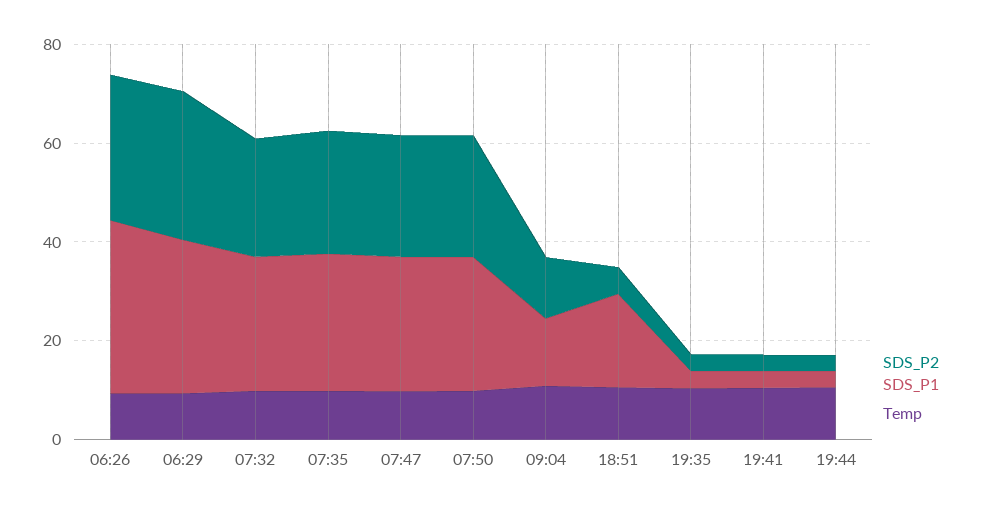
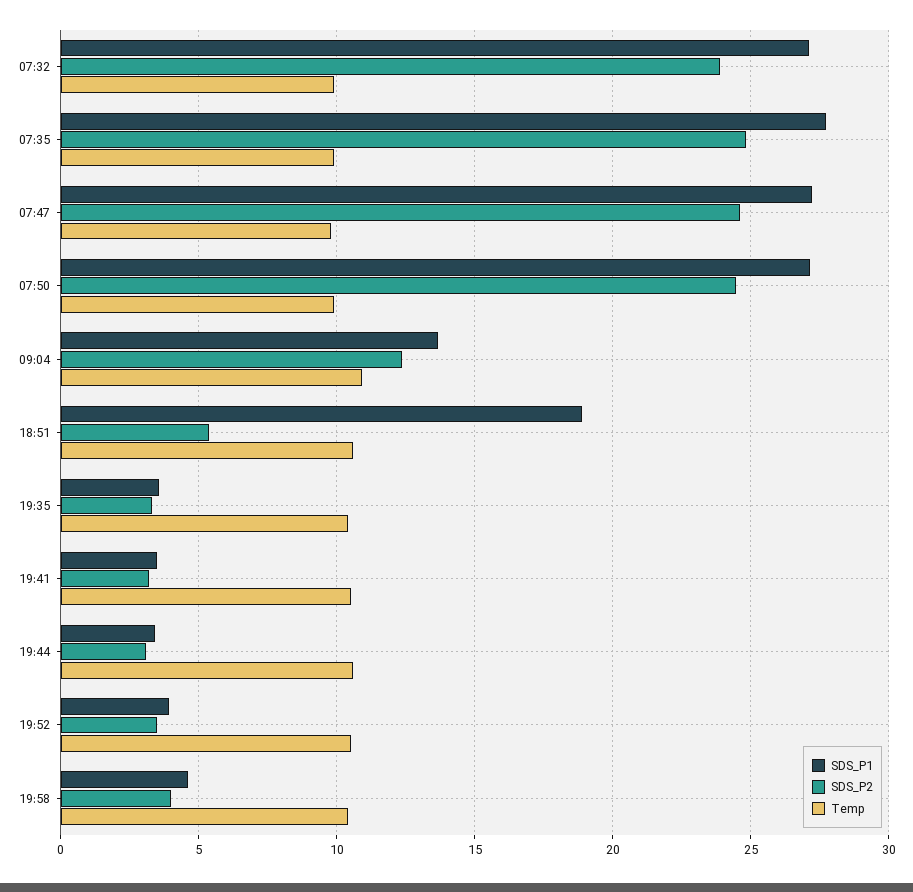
SDS_P2, 06:26: 30 -> none
SDS_P1, 06:26: 35 -> none
Temp, 06:26: 10 -> none
SDS_P2, 06:29: 30 -> none
SDS_P1, 06:29: 30 -> none
Temp, 06:29: 10 -> none
SDS_P1, 19:52: none -> 4
SDS_P2, 19:52: none -> 3.5
Temp, 19:52: none -> 10.5
SDS_P1, 19:58: none -> 4.5
SDS_P2, 19:58: none -> 4
Temp, 19:58: none -> 10.5

